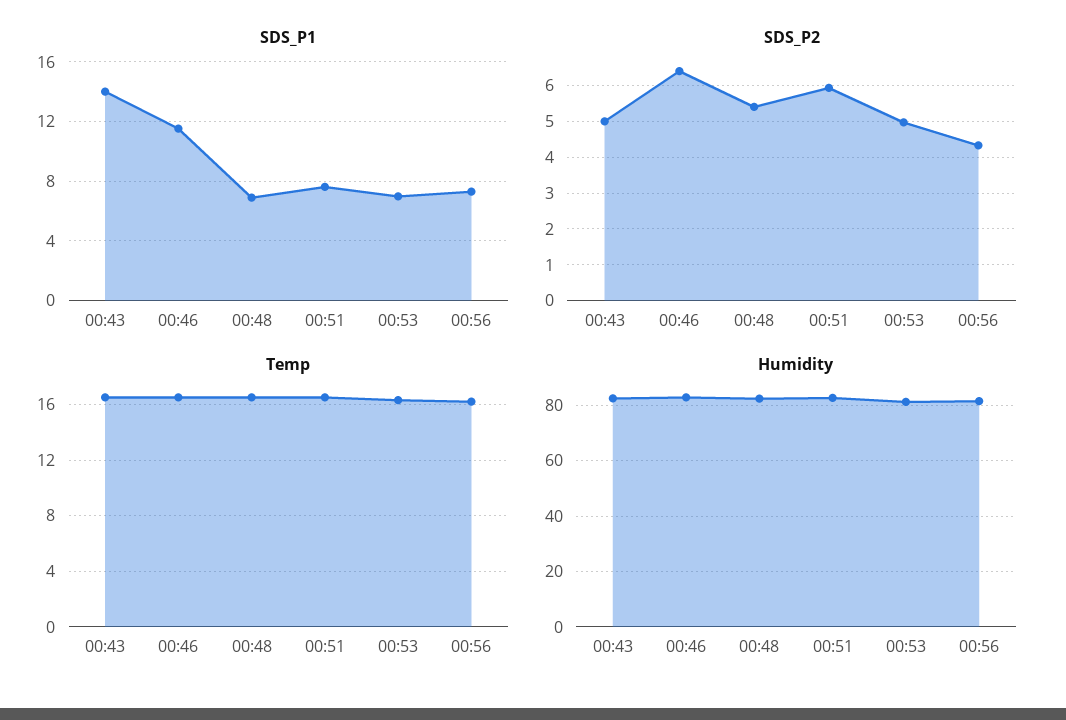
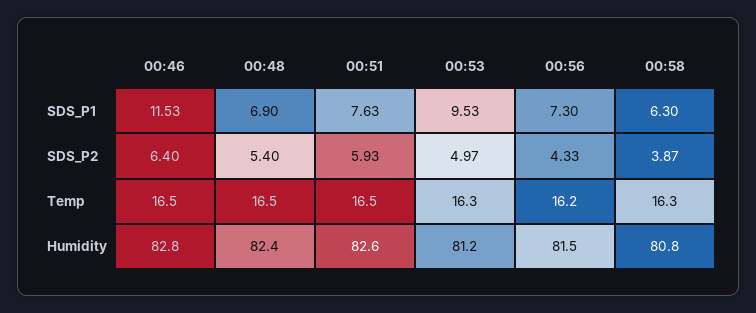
SDS_P1, 00:43: 14 -> none
SDS_P1, 00:53: 7 -> 9.53
SDS_P2, 00:43: 5 -> none
Temp, 00:43: 16.5 -> none
Humidity, 00:43: 82.5 -> none
SDS_P1, 00:58: none -> 6.3
SDS_P2, 00:58: none -> 3.87
Temp, 00:58: none -> 16.3
Humidity, 00:58: none -> 80.8

